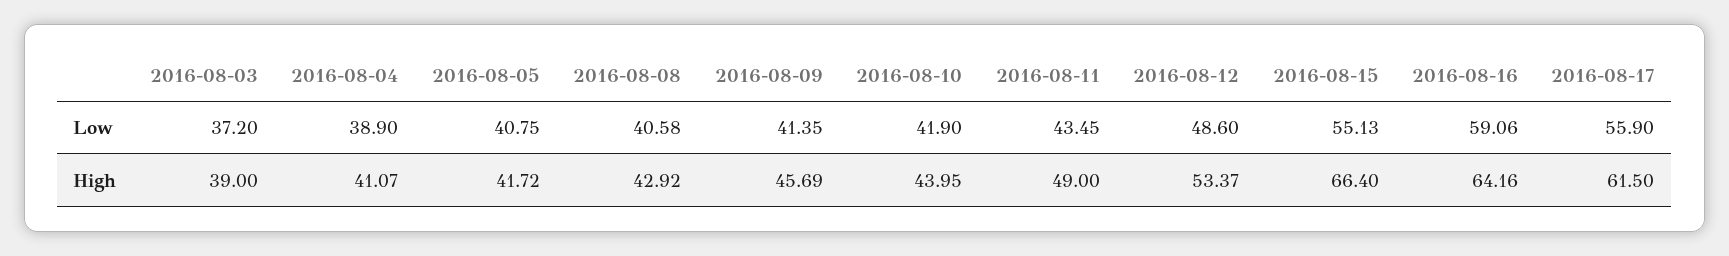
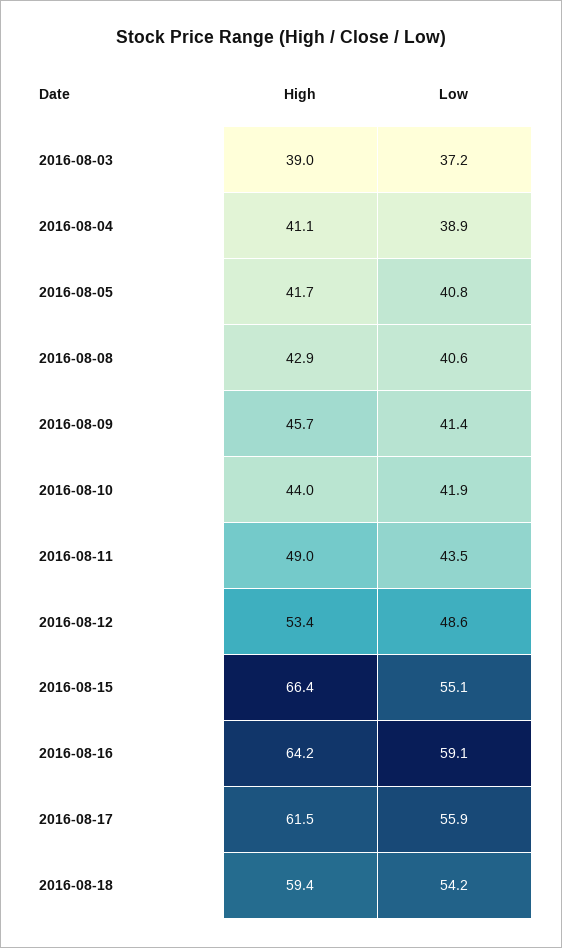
2016-08-18, High: none -> 59.4
2016-08-18, Low: none -> 54.2

